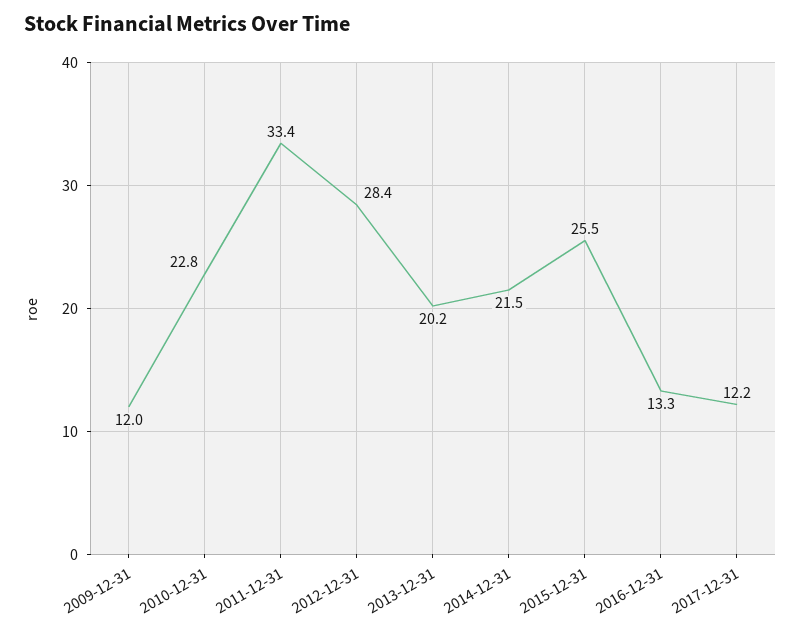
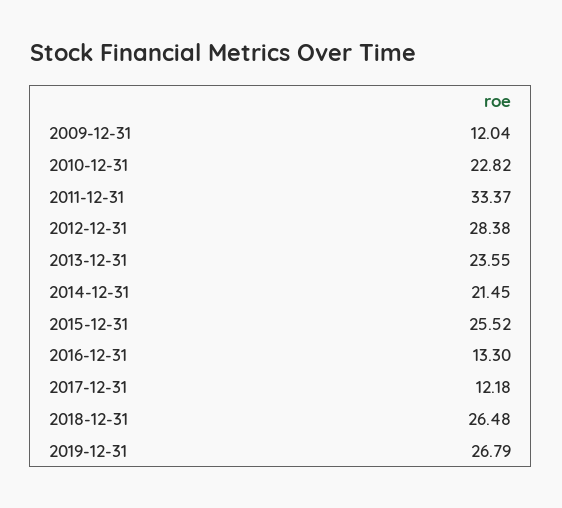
2013-12-31: 20.2 -> 23.55
2018-12-31: none -> 26.48
2019-12-31: none -> 26.79

